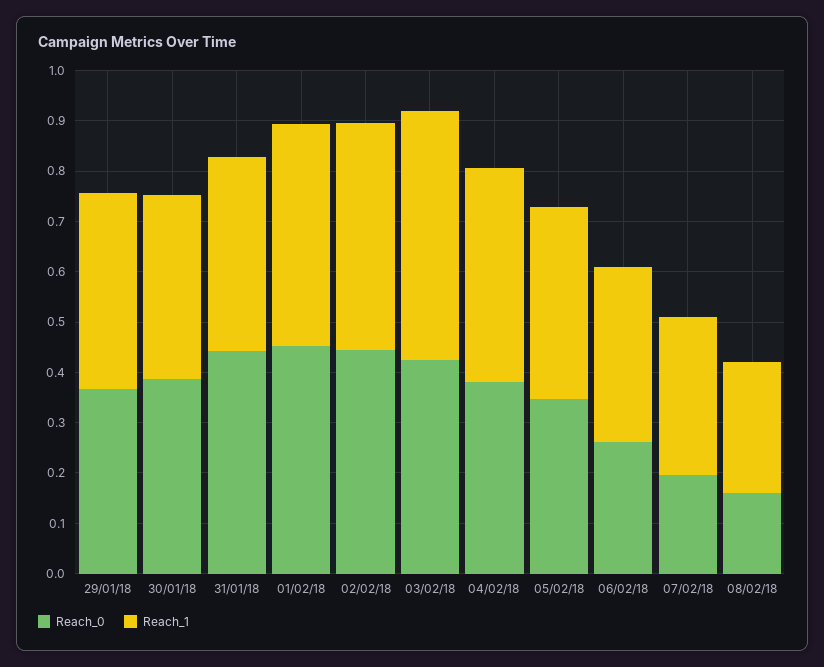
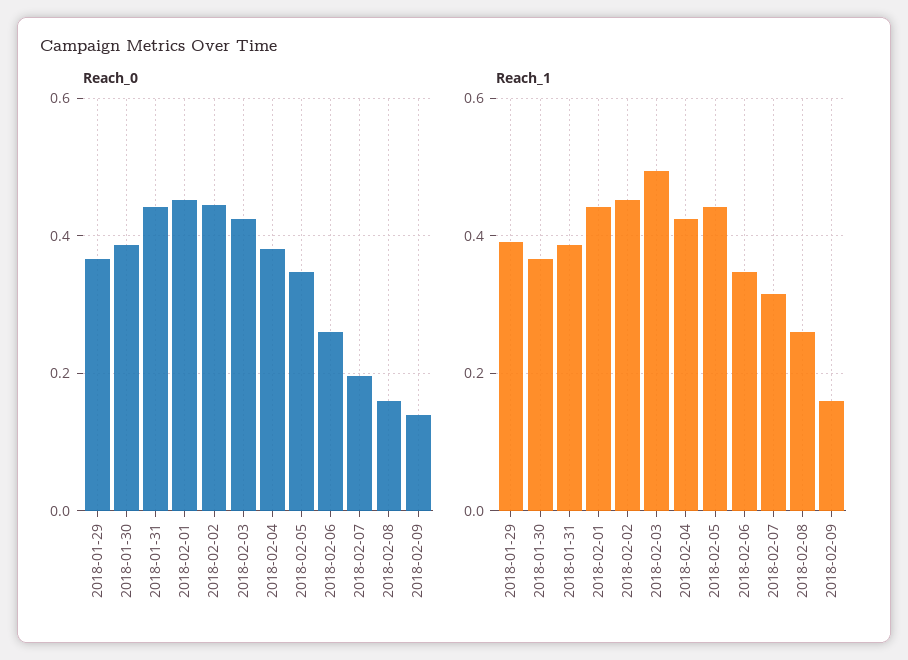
Reach_1, 05/02/18: 0.38 -> 0.44
Reach_0, 2018-02-09: none -> 0.14
Reach_1, 2018-02-09: none -> 0.16

